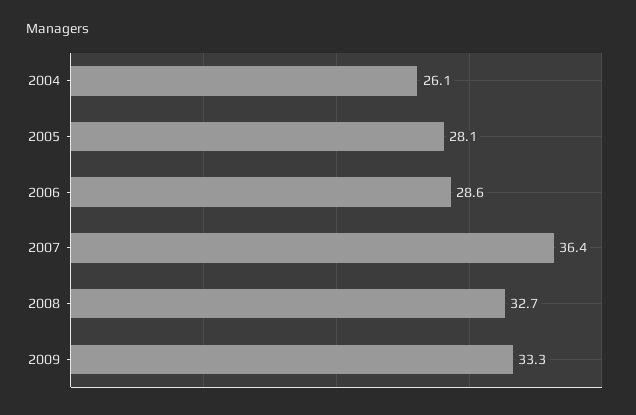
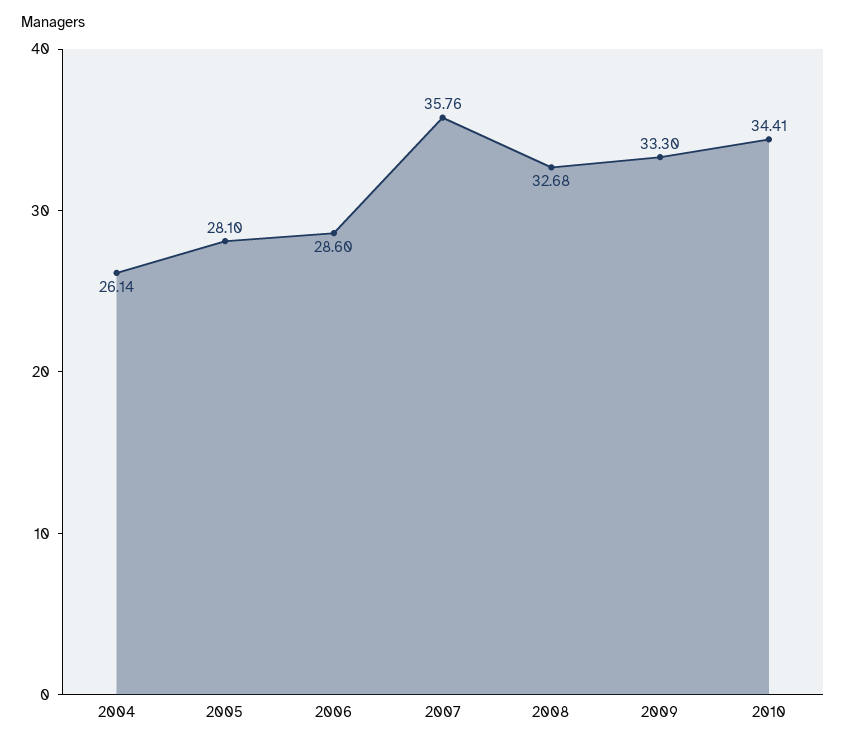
2007: 36.4 -> 35.76
2010: none -> 34.41

